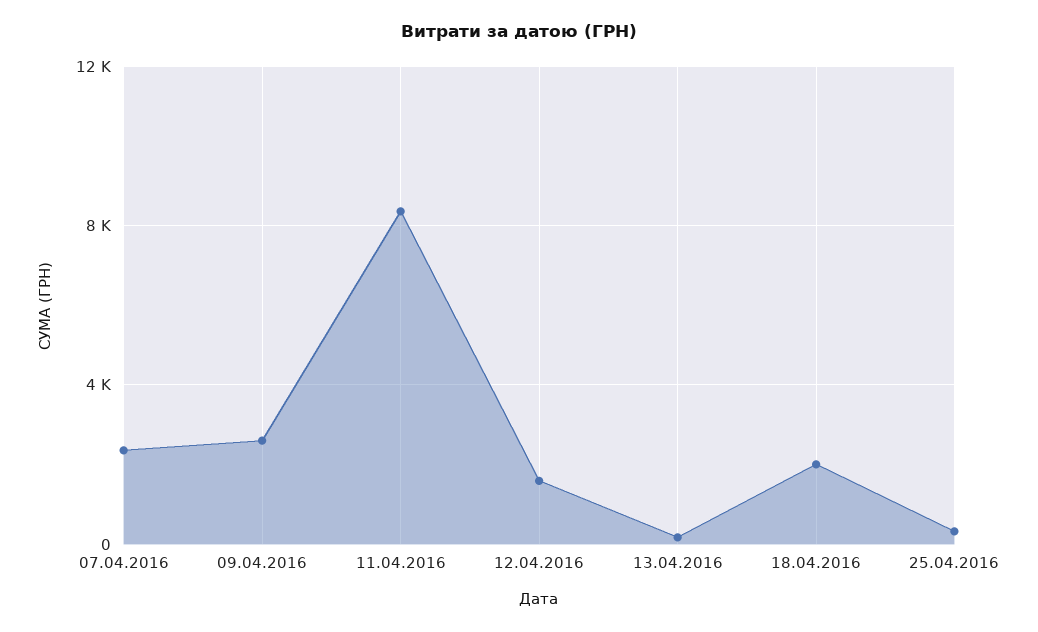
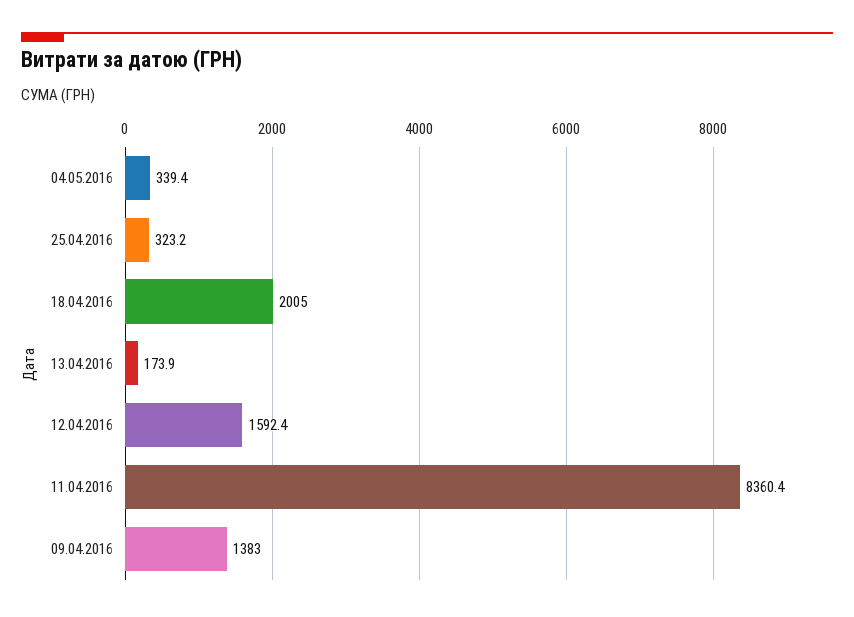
07.04.2016: 2500 -> none
09.04.2016: 2500 -> 1383
04.05.2016: none -> 339.4

